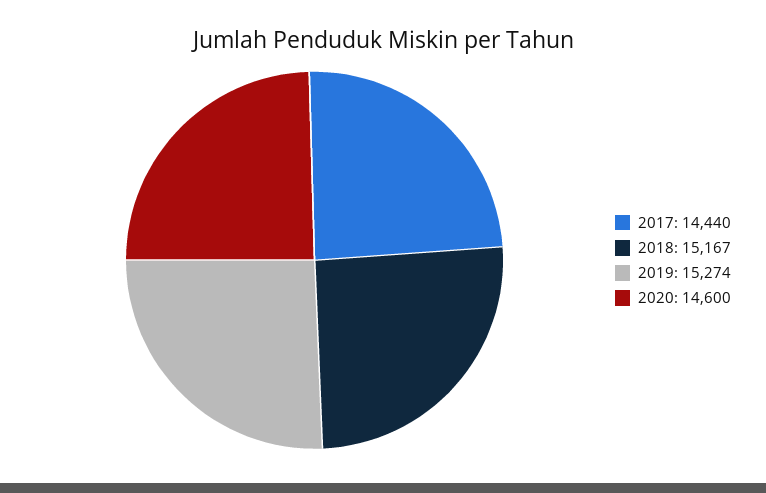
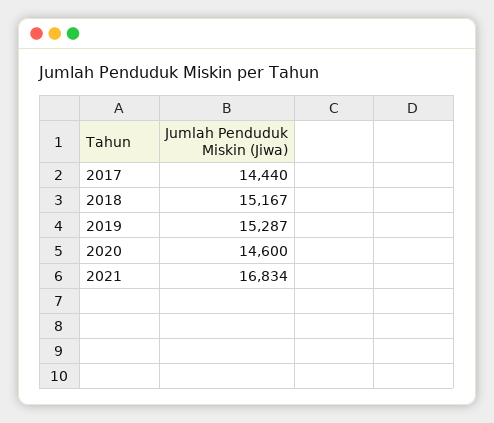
2019: 15274 -> 15287
2021: none -> 16834

